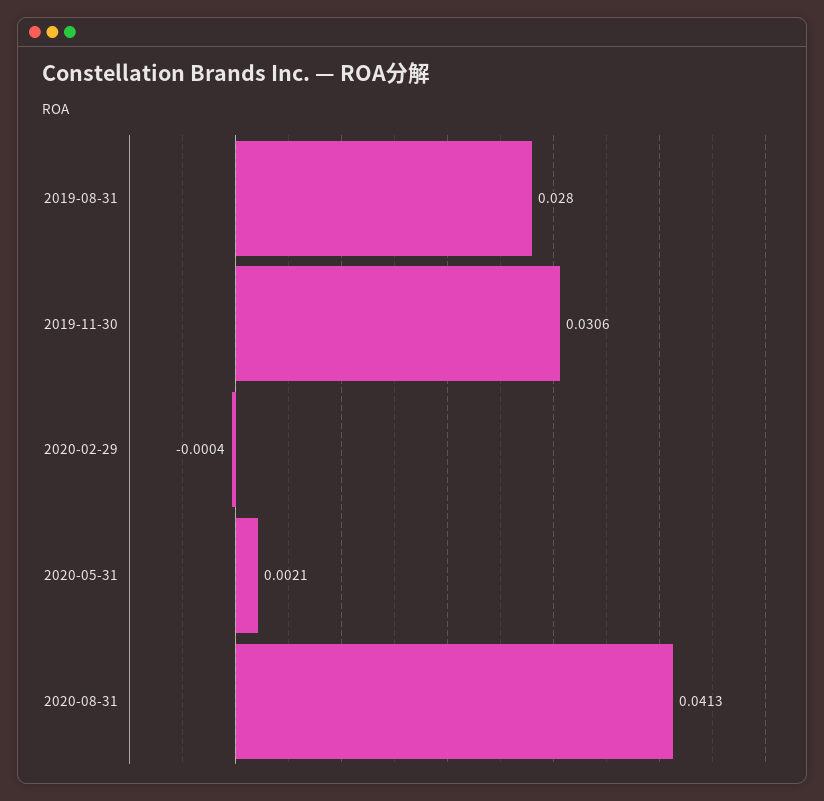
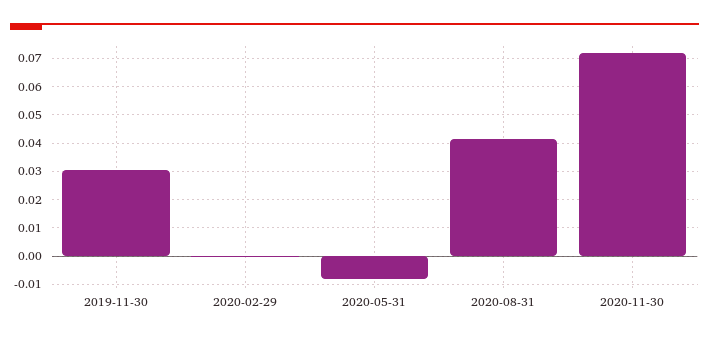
2019-08-31: 0.028 -> none
2020-05-31: 0.0021 -> -0.0075
2020-11-30: none -> 0.0725

